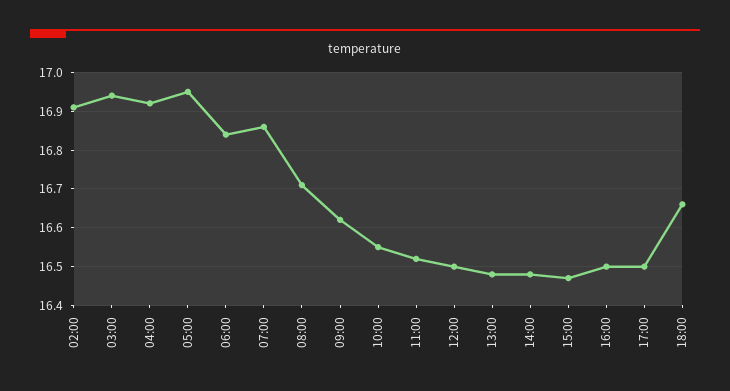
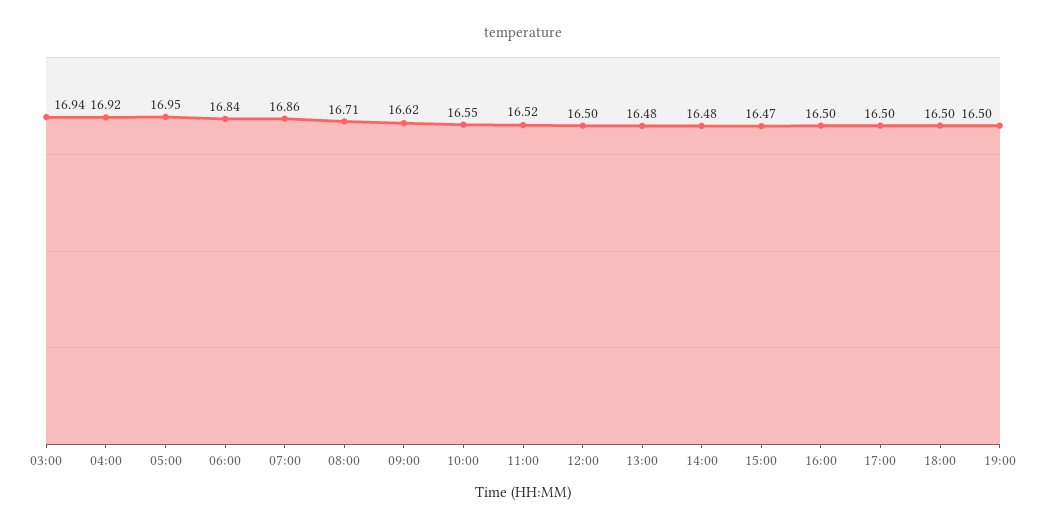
02:00: 16.9 -> none
18:00: 16.65 -> 16.5
19:00: none -> 16.5

